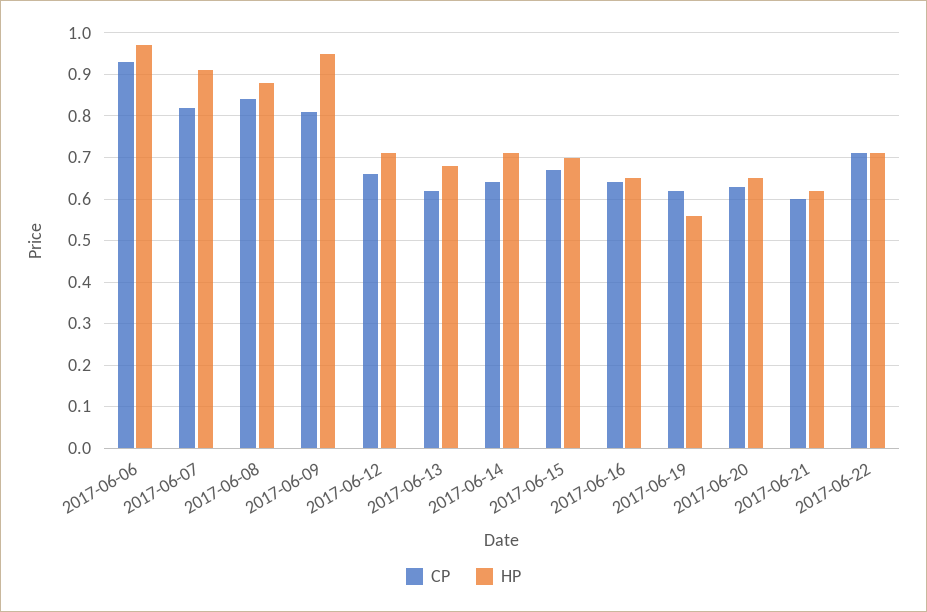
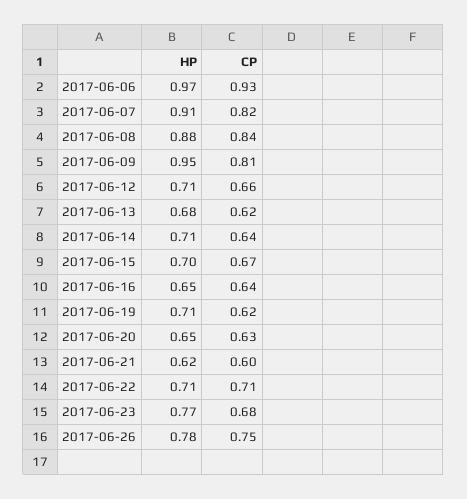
HP, 2017-06-19: 0.55 -> 0.71
HP, 2017-06-23: none -> 0.77
CP, 2017-06-23: none -> 0.68
HP, 2017-06-26: none -> 0.78
CP, 2017-06-26: none -> 0.75

